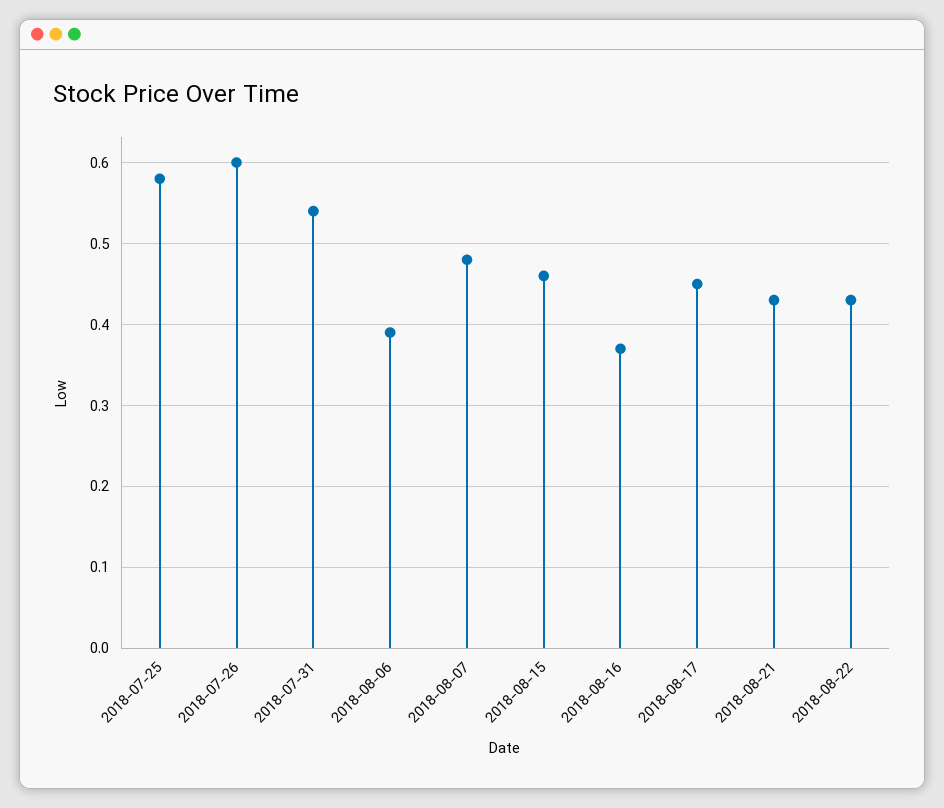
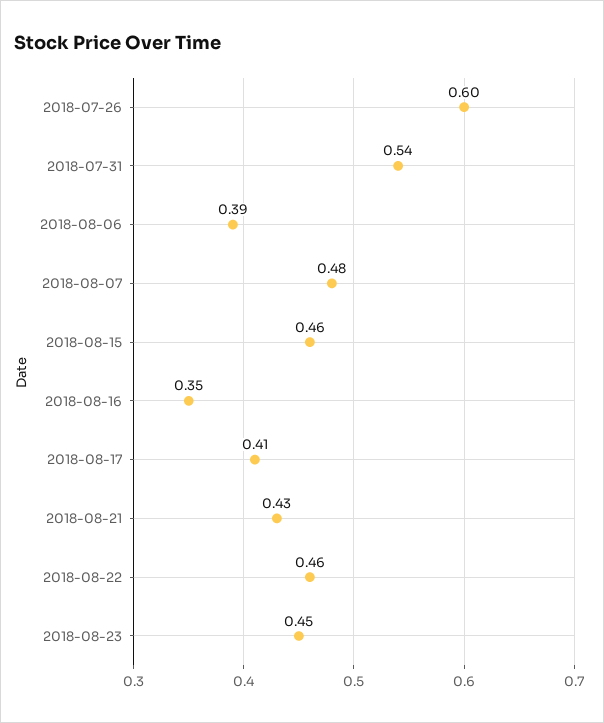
2018-07-25: 0.58 -> none
2018-08-16: 0.37 -> 0.35
2018-08-17: 0.45 -> 0.41
2018-08-22: 0.43 -> 0.46
2018-08-23: none -> 0.45

